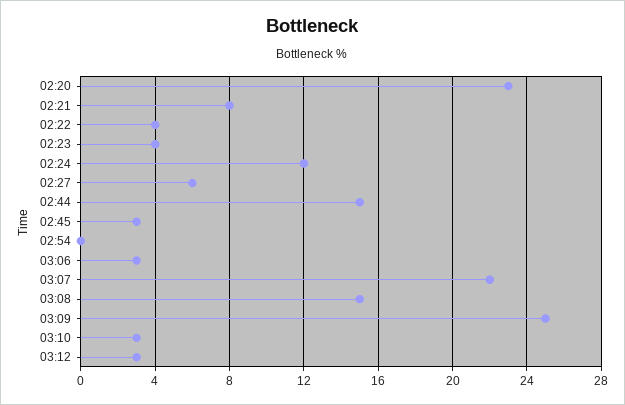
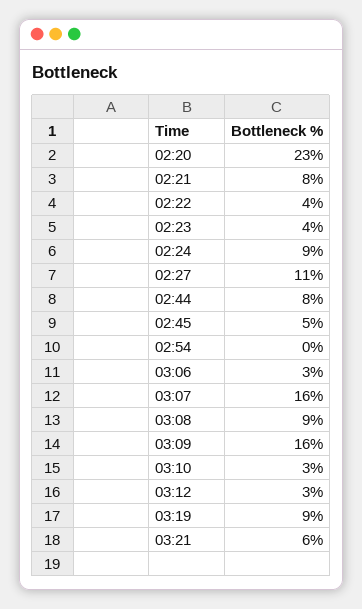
02:24: 12 -> 9
02:27: 6 -> 11
02:44: 15 -> 8
02:45: 3 -> 5
03:07: 22 -> 16
03:08: 15 -> 9
03:09: 25 -> 16
03:19: none -> 9
03:21: none -> 6

